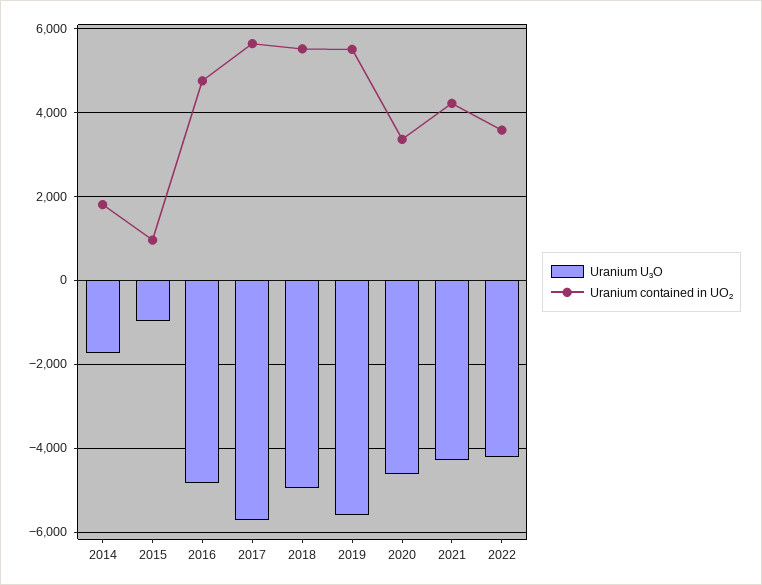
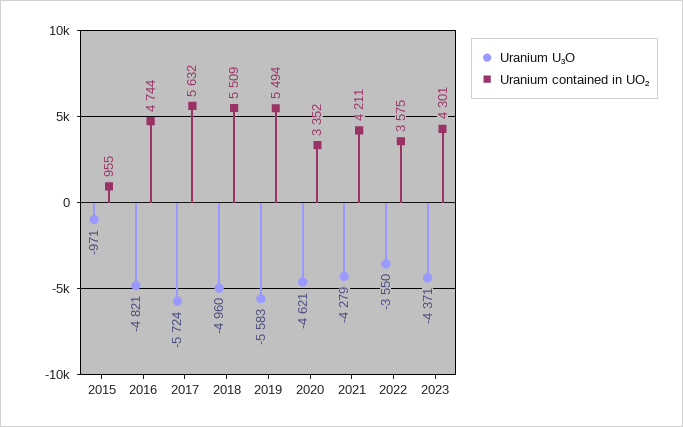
Uranium U₃O, 2014: -1800 -> none
Uranium contained in UO₂, 2014: 1800 -> none
Uranium U₃O, 2022: -4200 -> -3550
Uranium U₃O, 2023: none -> -4371
Uranium contained in UO₂, 2023: none -> 4301

